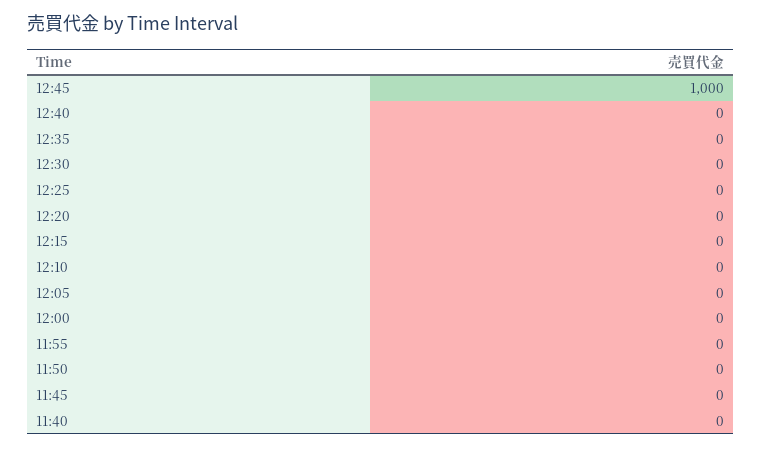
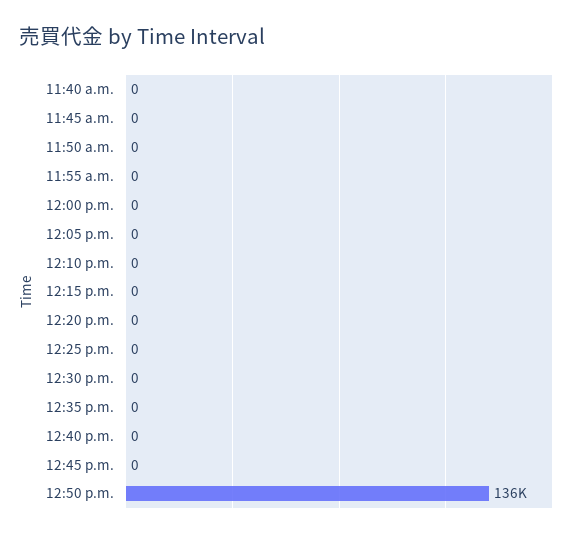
12:45: 1000 -> 0
12:50 p.m.: none -> 136000

